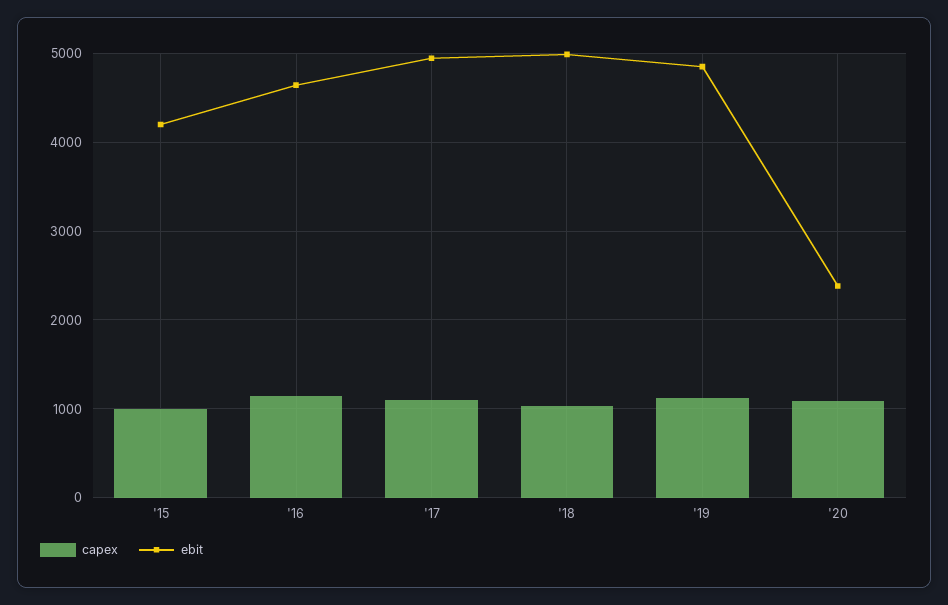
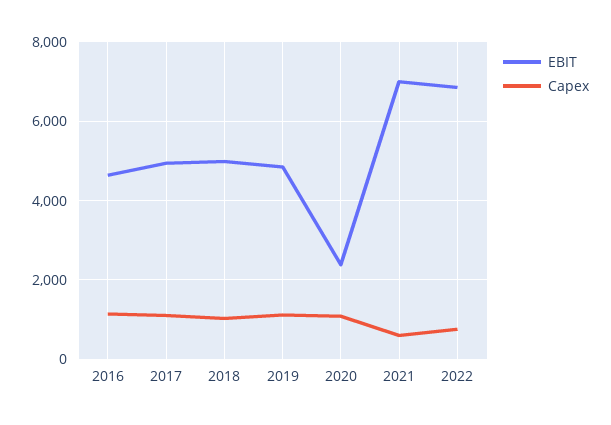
capex, '15: 1000 -> none
ebit, '15: 4200 -> none
ebit, 2021: none -> 7000
capex, 2021: none -> 600
ebit, 2022: none -> 6800
capex, 2022: none -> 800

